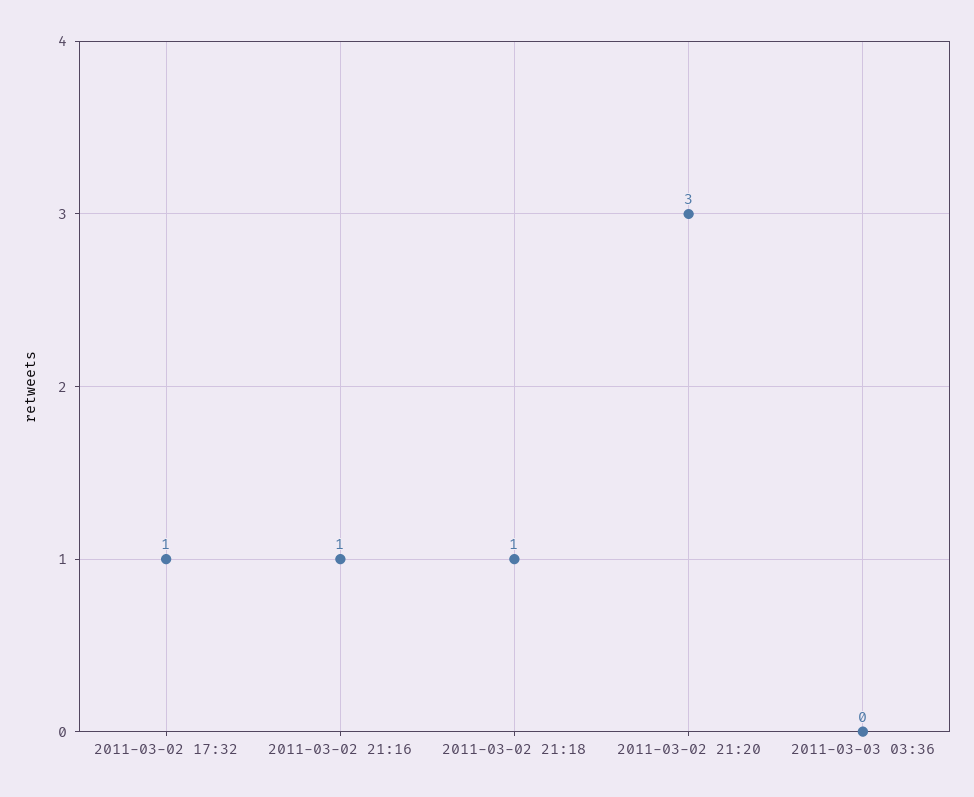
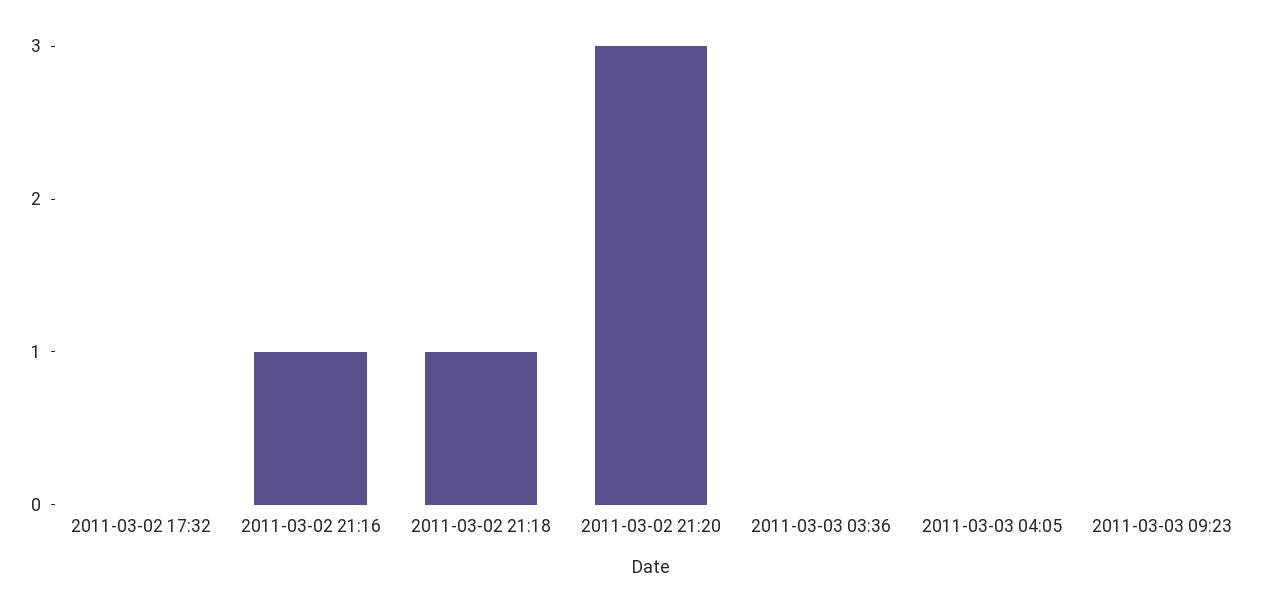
2011-03-02 17:32: 1 -> 0
2011-03-03 04:05: none -> 0
2011-03-03 09:23: none -> 0

